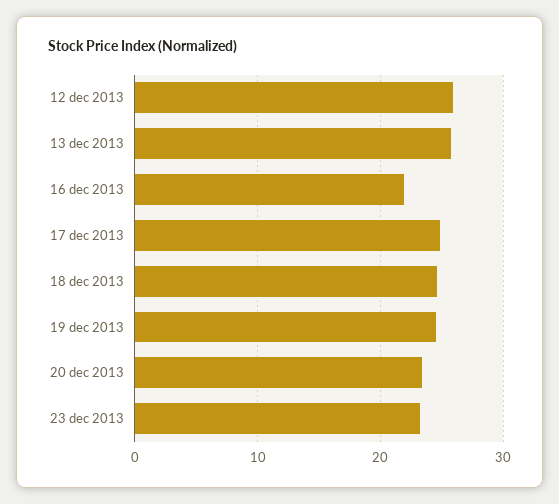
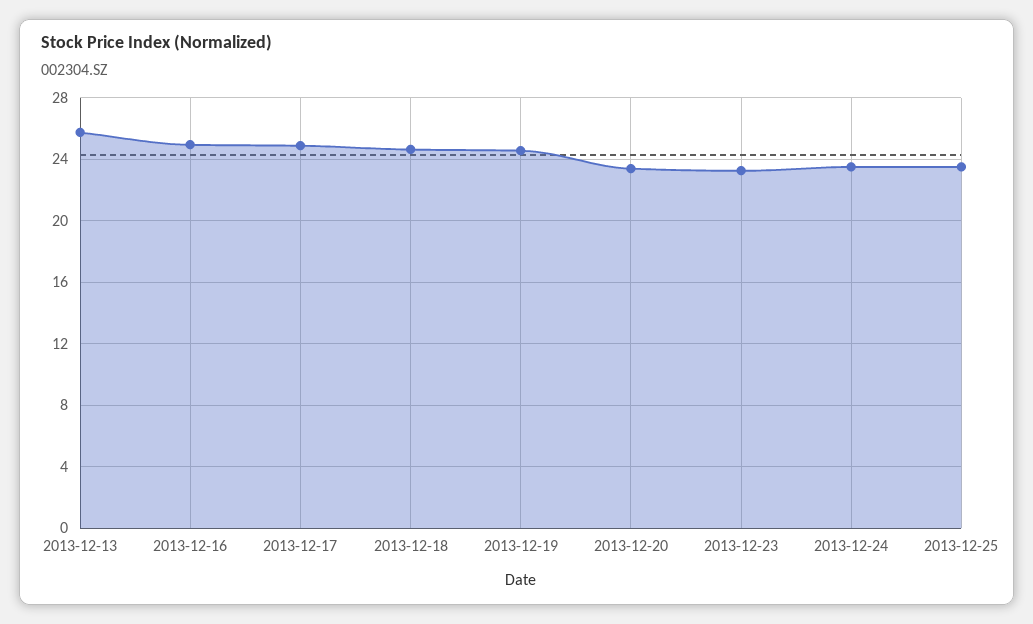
12 dec 2013: 26 -> none
16 dec 2013: 22 -> 25
2013-12-24: none -> 23.5
2013-12-25: none -> 23.5

